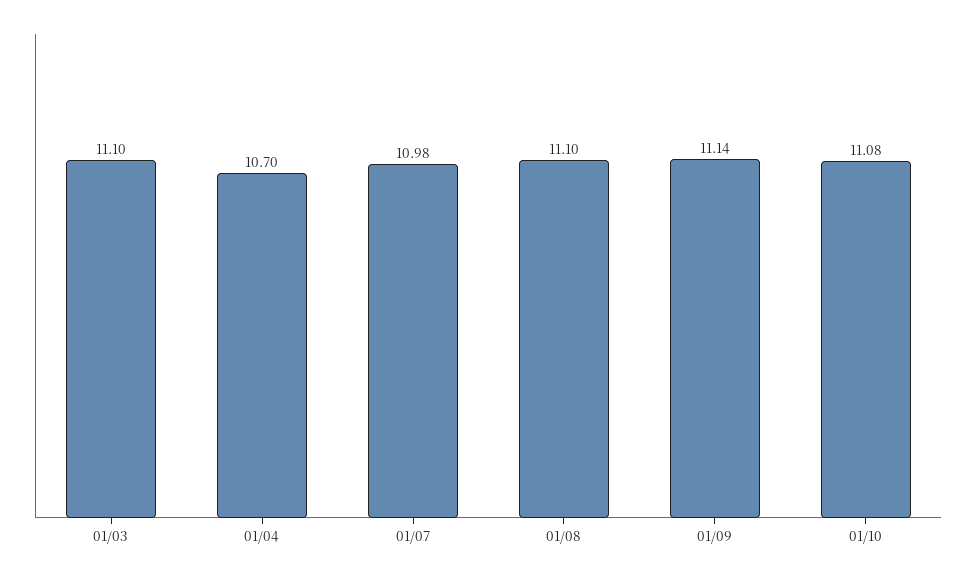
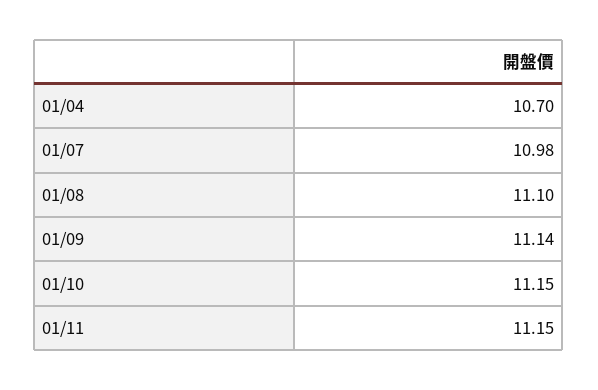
01/03: 11.1 -> none
01/10: 11.08 -> 11.15
01/11: none -> 11.15

